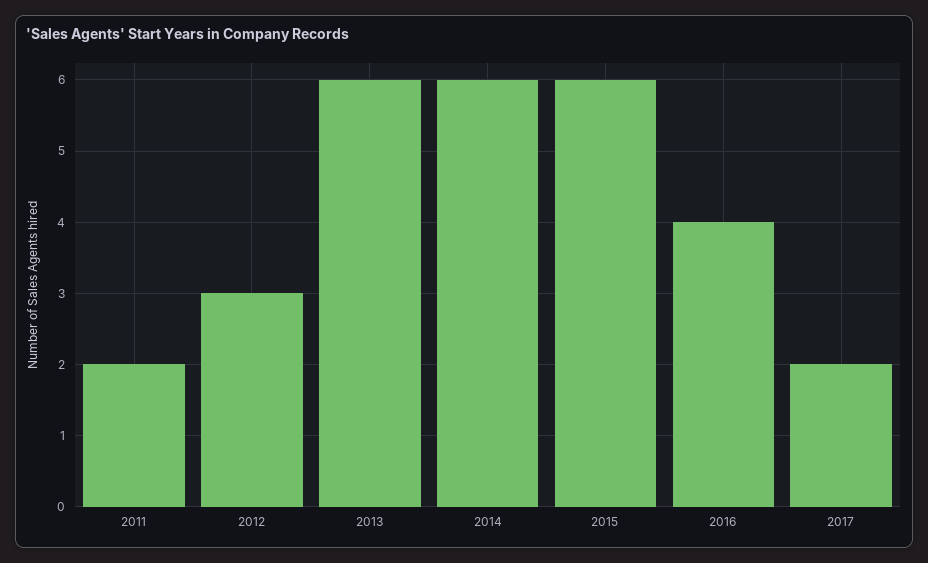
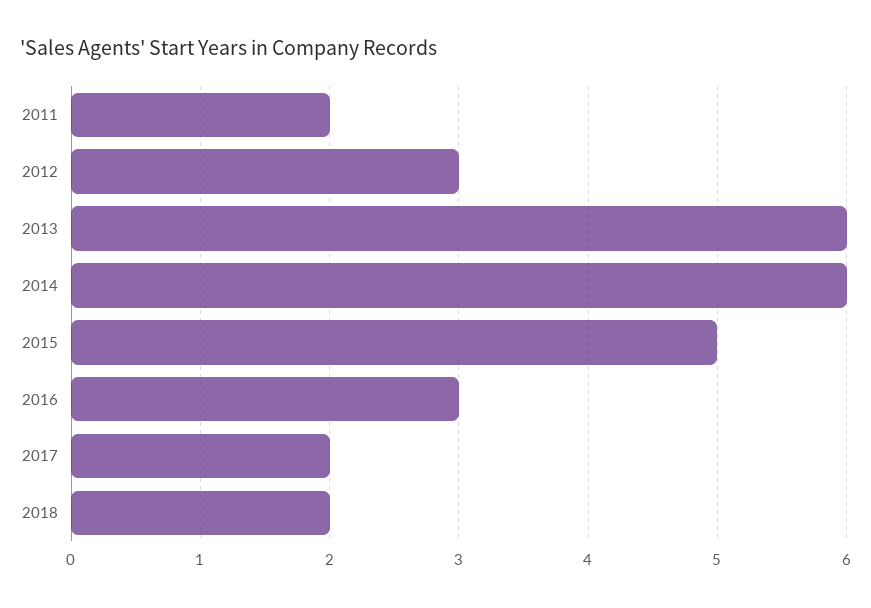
2015: 6 -> 5
2016: 4 -> 3
2018: none -> 2

